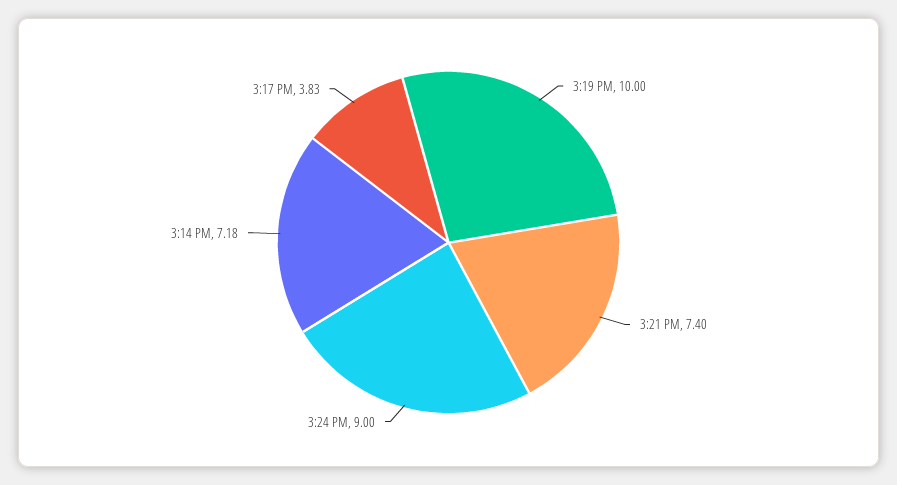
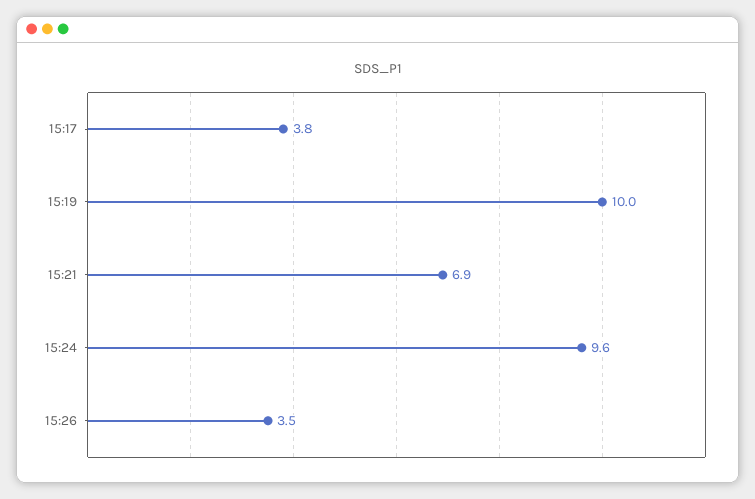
3:21 PM: 7.4 -> 6.9
3:24 PM: 9 -> 9.6
3:14 PM: 7.18 -> none
15:26: none -> 3.5

